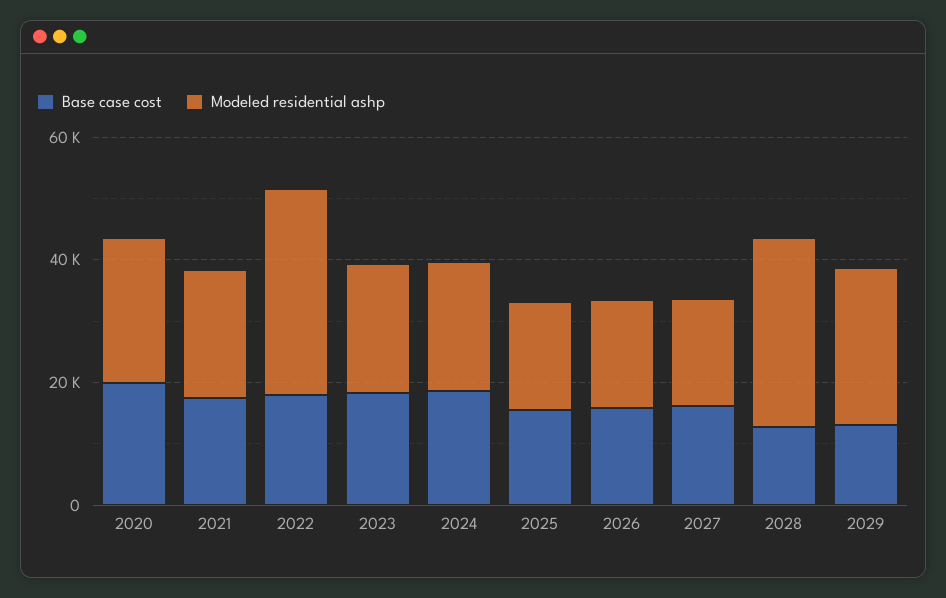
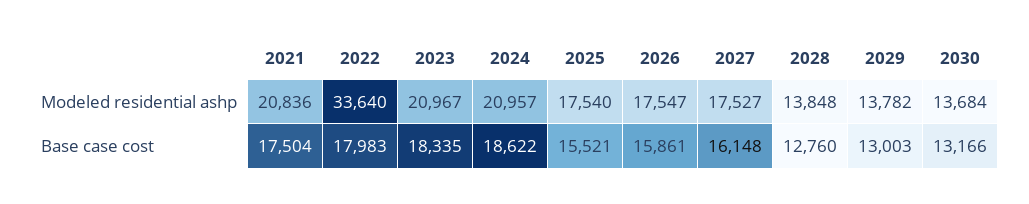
Base case cost, 2020: 20000 -> none
Modeled residential ashp, 2020: 25000 -> none
Modeled residential ashp, 2028: 30000 -> 13848
Modeled residential ashp, 2029: 25000 -> 13782
Modeled residential ashp, 2030: none -> 13684
Base case cost, 2030: none -> 13166

